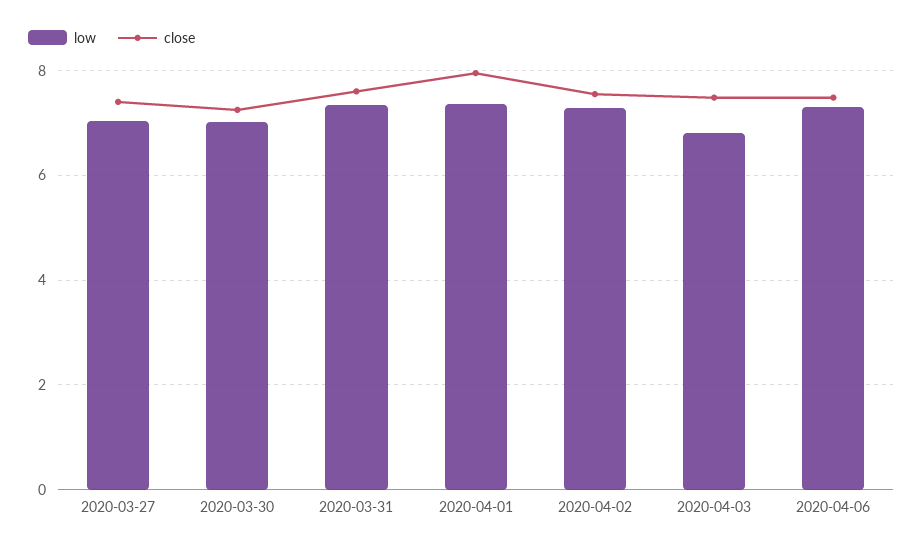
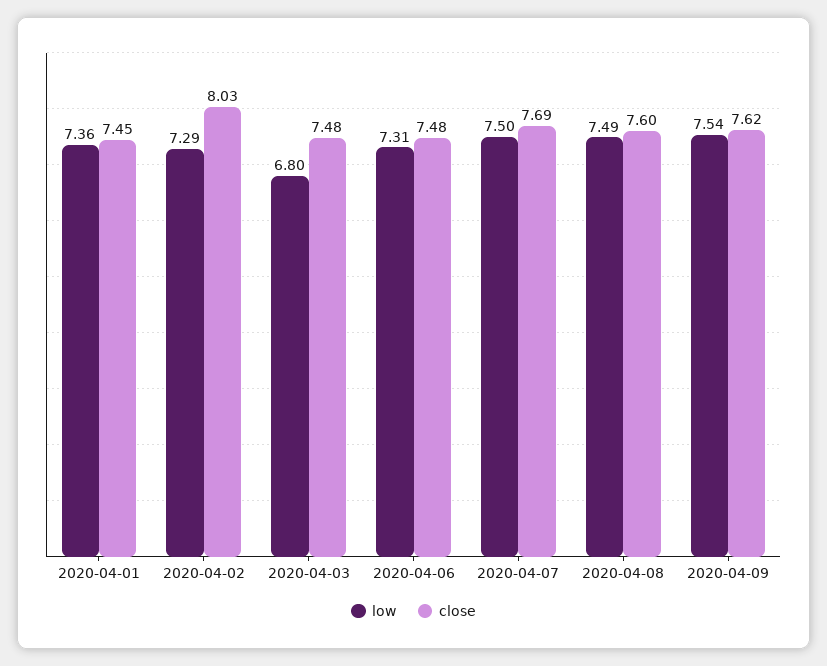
low, 2020-03-27: 7 -> none
close, 2020-03-27: 7.4 -> none
low, 2020-03-30: 7 -> none
close, 2020-03-30: 7.2 -> none
low, 2020-03-31: 7.4 -> none
close, 2020-03-31: 7.6 -> none
close, 2020-04-01: 8 -> 7.45
close, 2020-04-02: 7.6 -> 8.03
low, 2020-04-07: none -> 7.5
close, 2020-04-07: none -> 7.69
low, 2020-04-08: none -> 7.49
close, 2020-04-08: none -> 7.6
low, 2020-04-09: none -> 7.54
close, 2020-04-09: none -> 7.62

